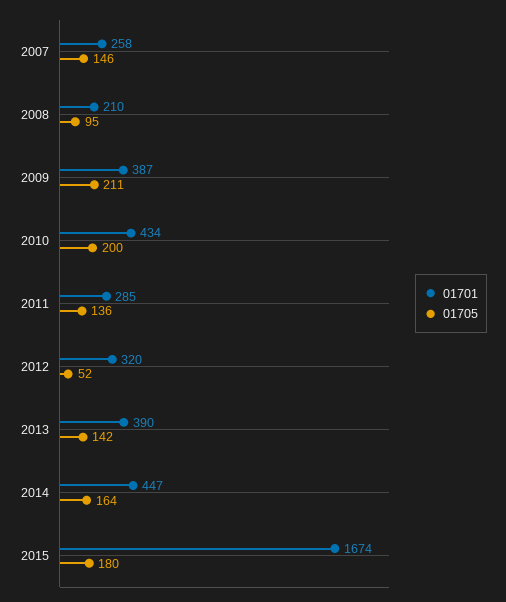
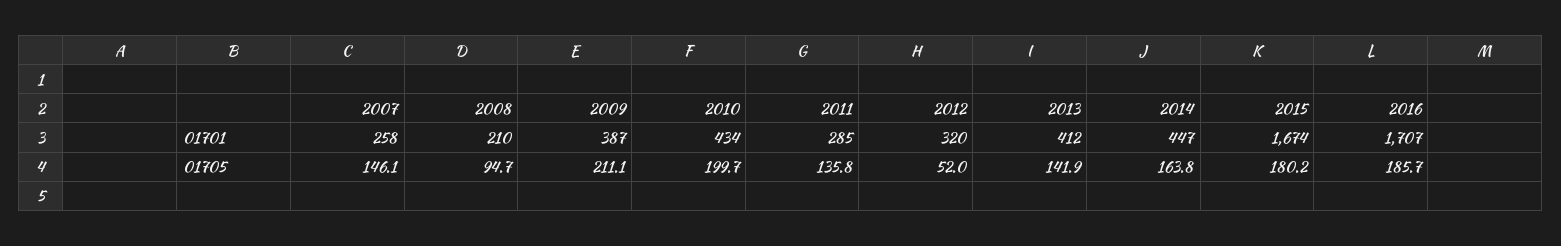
01701, 2013: 390 -> 412
01701, 2016: none -> 1707
01705, 2016: none -> 185.7

